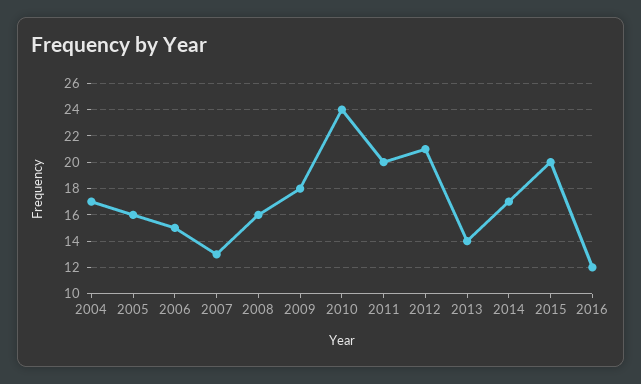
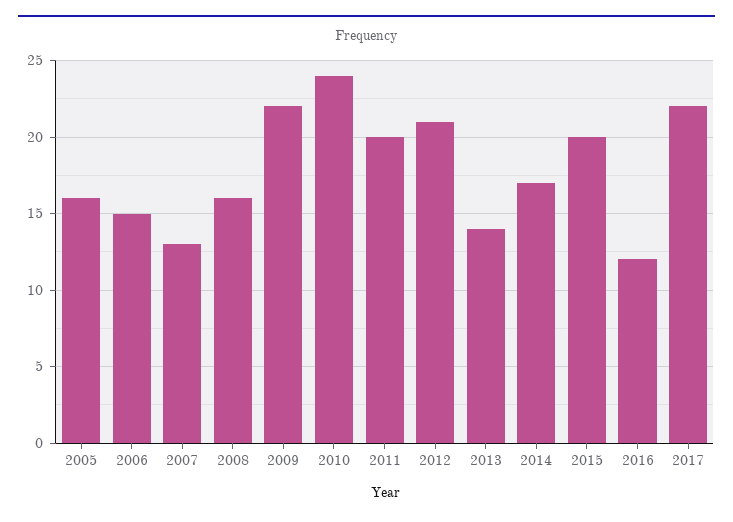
2004: 17 -> none
2009: 18 -> 22
2017: none -> 22

